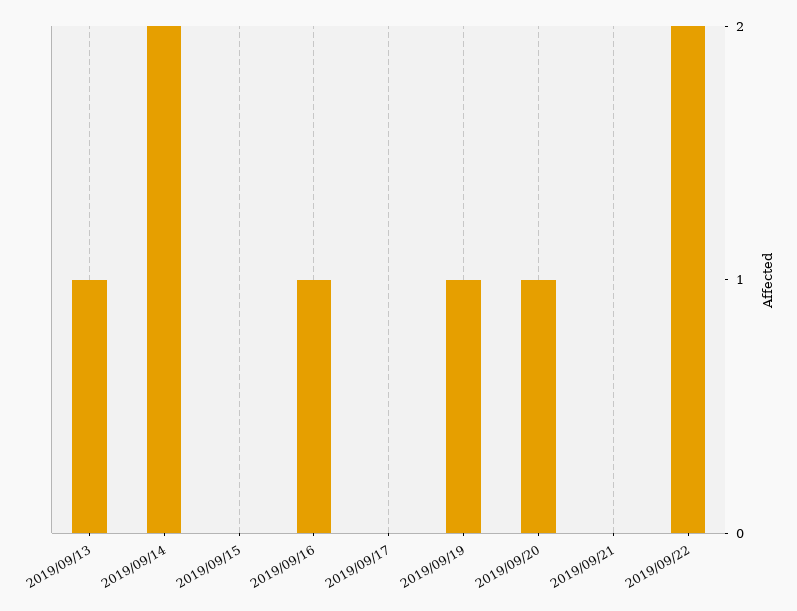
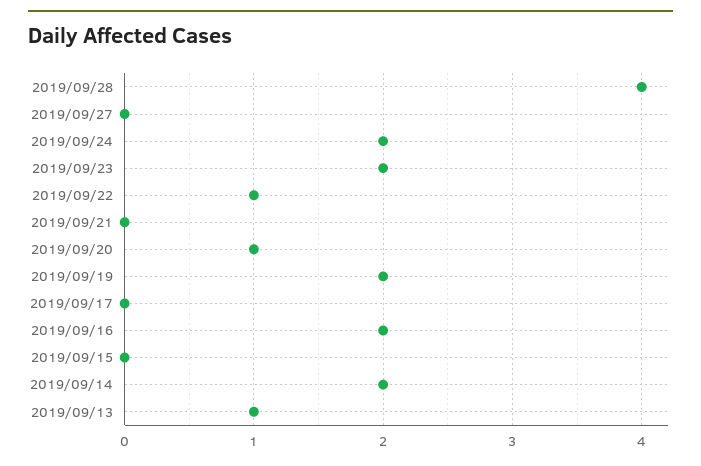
2019/09/16: 1 -> 2
2019/09/19: 1 -> 2
2019/09/22: 2 -> 1
2019/09/28: none -> 4
2019/09/27: none -> 0
2019/09/24: none -> 2
2019/09/23: none -> 2

